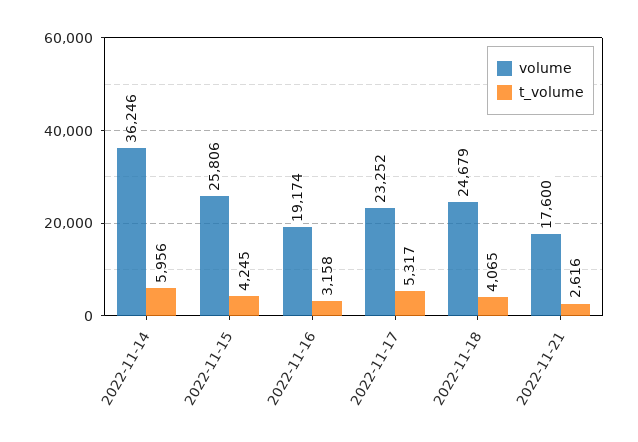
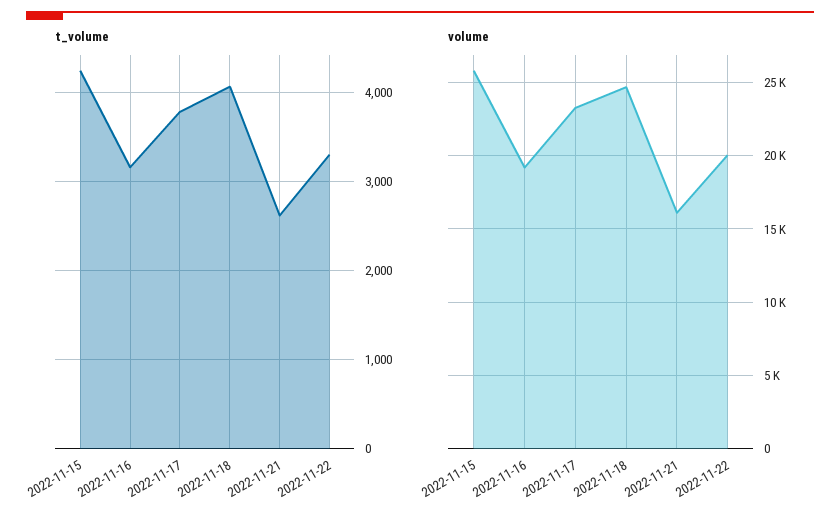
volume, 2022-11-14: 36246 -> none
t_volume, 2022-11-14: 5956 -> none
t_volume, 2022-11-17: 5317 -> 3800
volume, 2022-11-21: 17600 -> 16000
t_volume, 2022-11-22: none -> 3300
volume, 2022-11-22: none -> 20000

